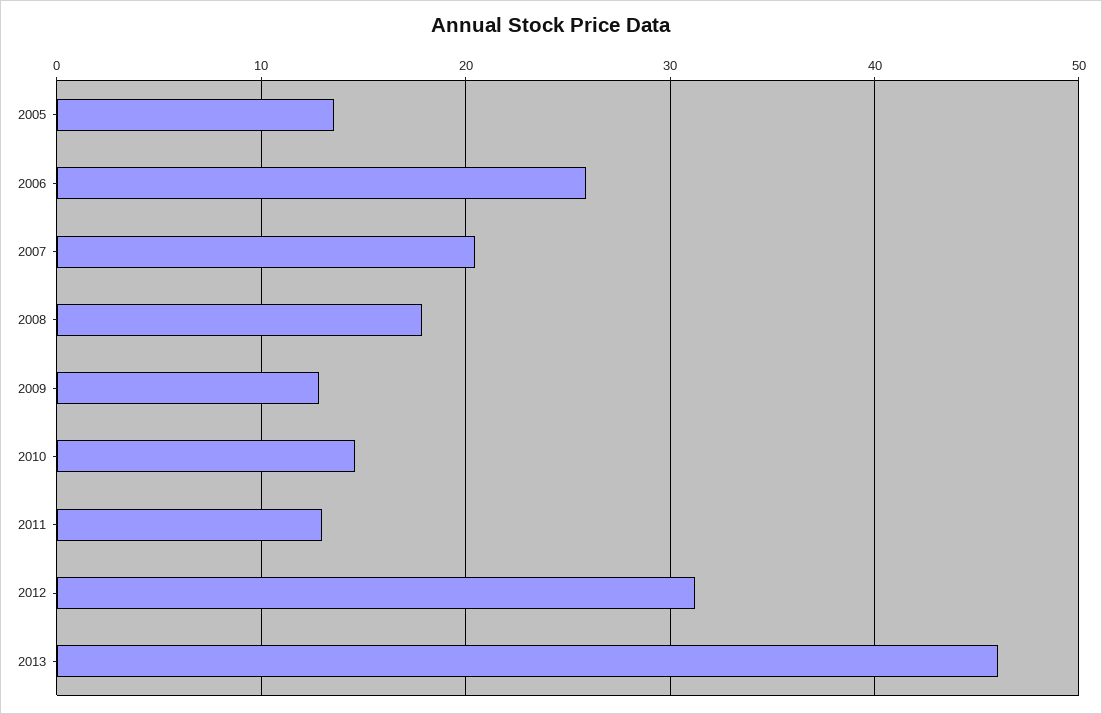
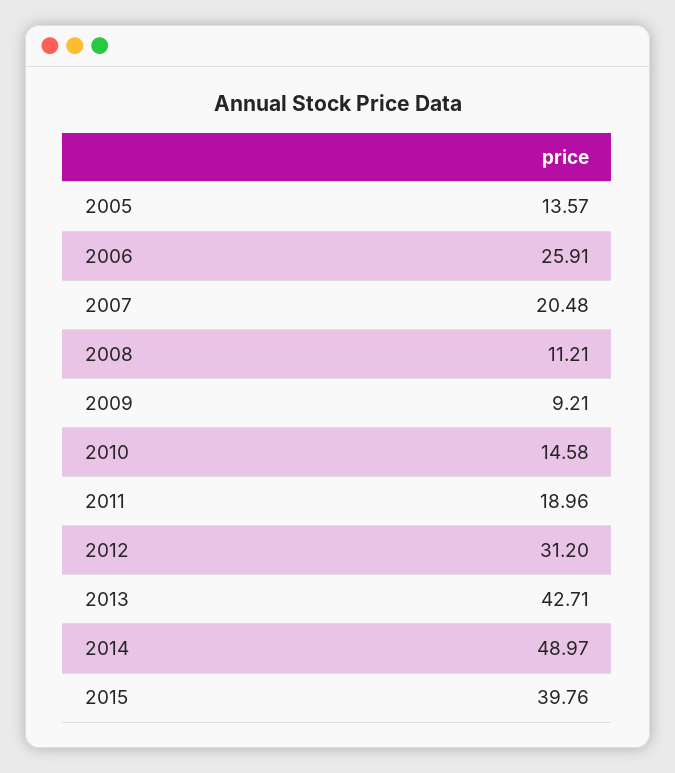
2008: 18 -> 11.21
2009: 13 -> 9.21
2011: 13 -> 18.96
2013: 46 -> 42.71
2014: none -> 48.97
2015: none -> 39.76

